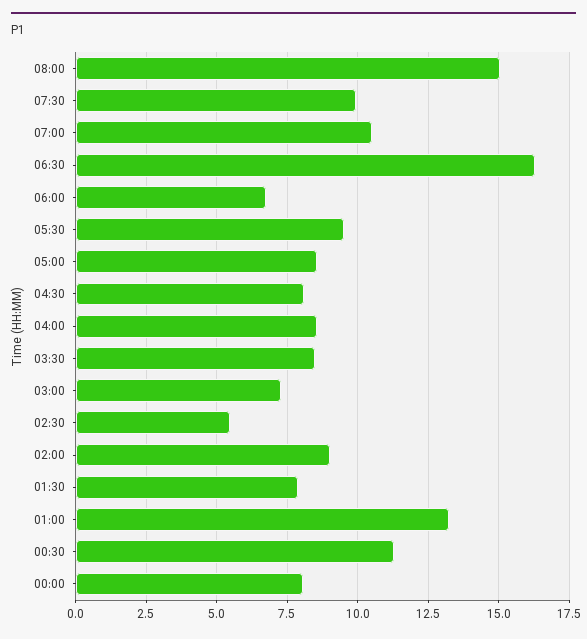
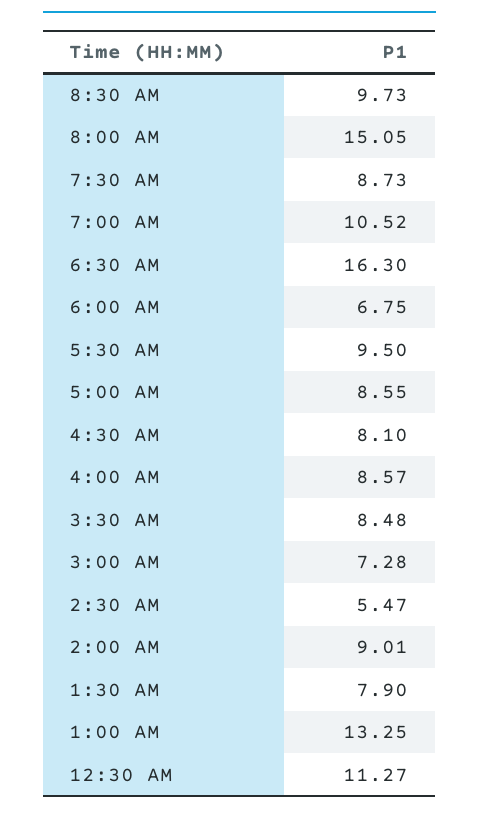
07:30: 10 -> 8.73
00:00: 8 -> none
8:30 AM: none -> 9.73

